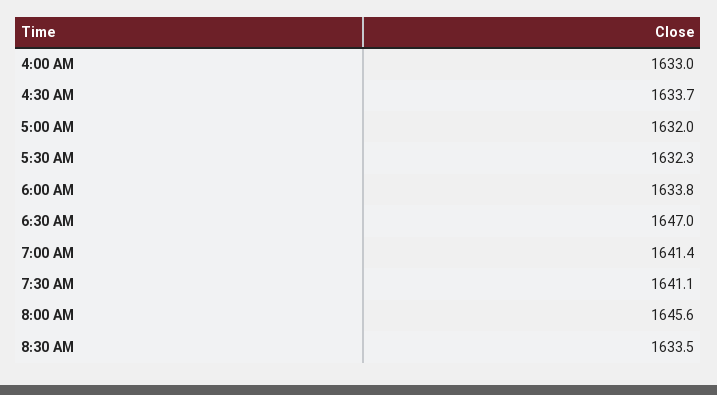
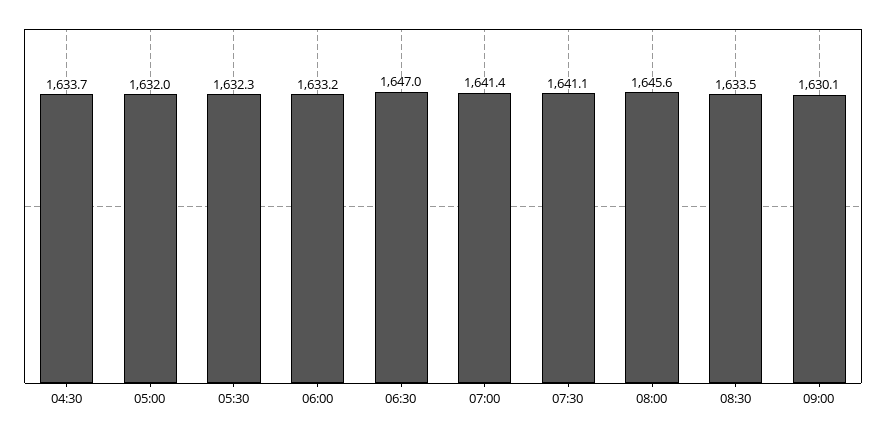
4:00 AM: 1633 -> none
6:00 AM: 1633.8 -> 1633.2
09:00: none -> 1630.1

